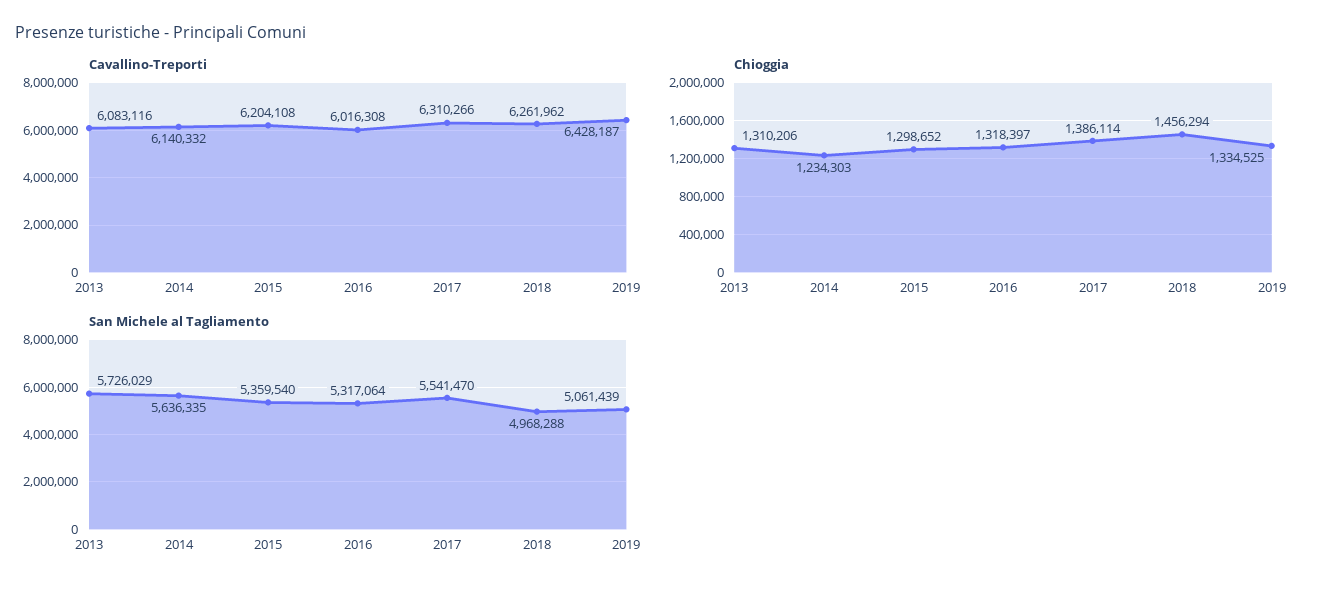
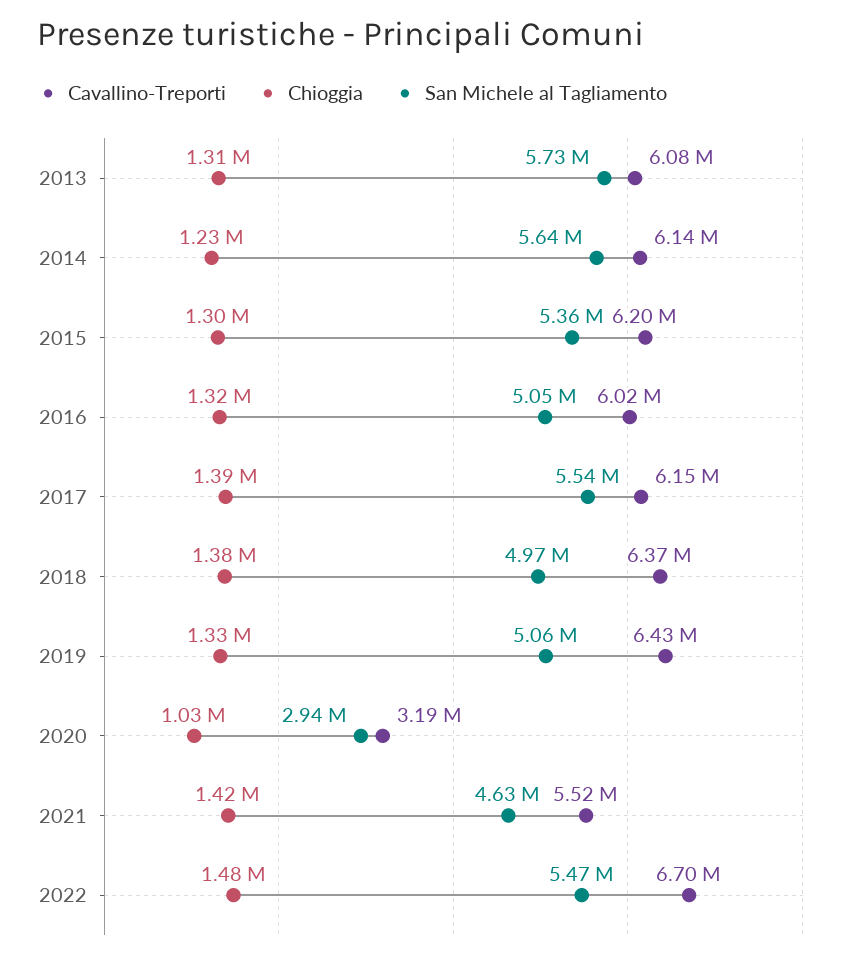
Cavallino-Treporti, 2017: 6310266 -> 6150000
Cavallino-Treporti, 2018: 6261962 -> 6370000
Chioggia, 2018: 1456294 -> 1380000
San Michele al Tagliamento, 2016: 5317064 -> 5050000
Cavallino-Treporti, 2020: none -> 3190000
Chioggia, 2020: none -> 1030000
San Michele al Tagliamento, 2020: none -> 2940000
Cavallino-Treporti, 2021: none -> 5520000
Chioggia, 2021: none -> 1420000
San Michele al Tagliamento, 2021: none -> 4630000
Cavallino-Treporti, 2022: none -> 6700000
Chioggia, 2022: none -> 1480000
San Michele al Tagliamento, 2022: none -> 5470000

